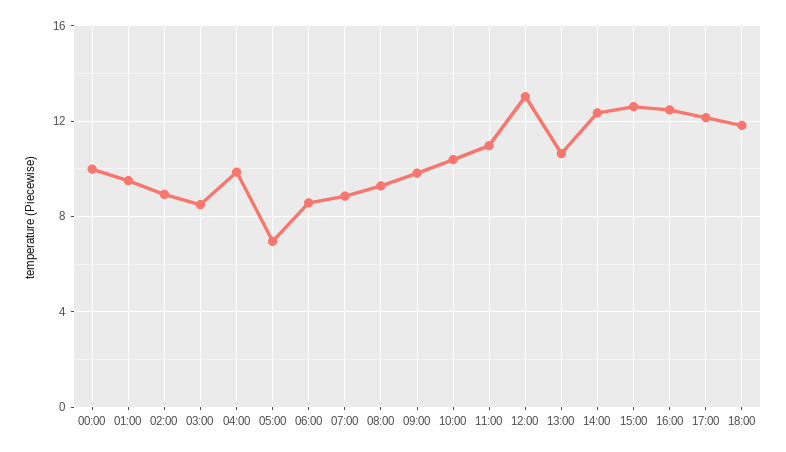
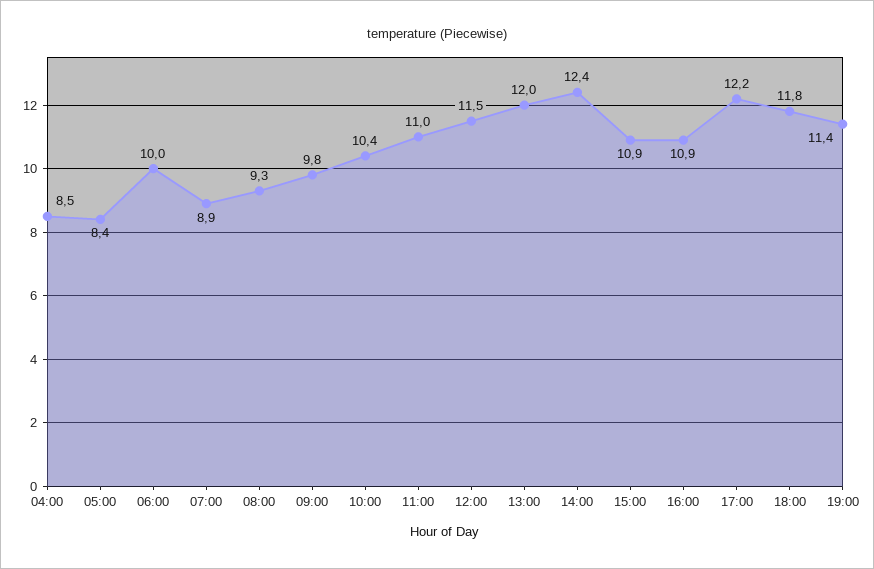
00:00: 10 -> none
01:00: 9.5 -> none
02:00: 9 -> none
03:00: 8.5 -> none
04:00: 10 -> 8.5
05:00: 7 -> 8.4
06:00: 8.5 -> 10
12:00: 13 -> 11.5
13:00: 10.5 -> 12
15:00: 12.5 -> 10.9
16:00: 12.5 -> 10.9
19:00: none -> 11.4

